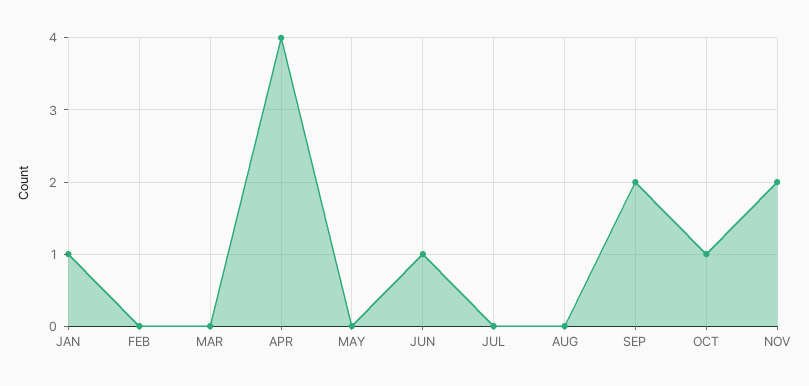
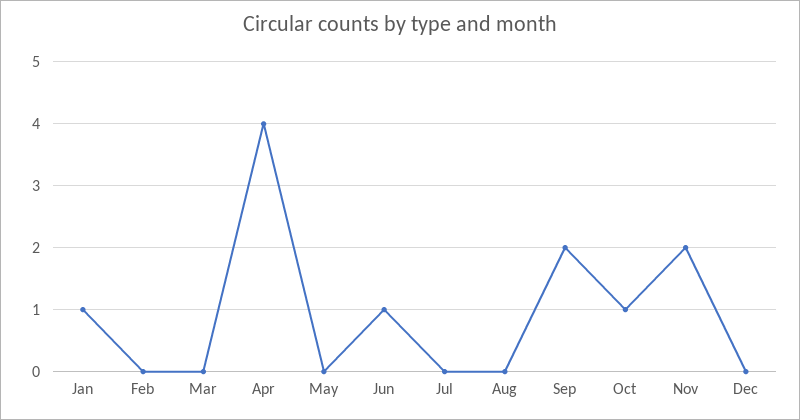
Dec: none -> 0

